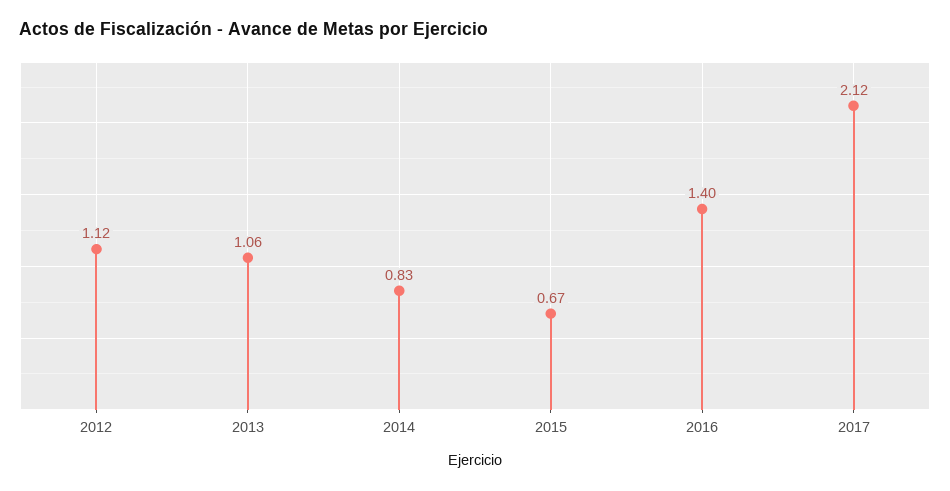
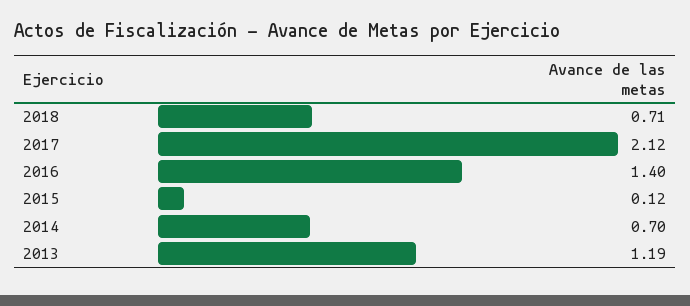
2012: 1.12 -> none
2013: 1.06 -> 1.19
2014: 0.83 -> 0.7
2015: 0.67 -> 0.12
2018: none -> 0.71

